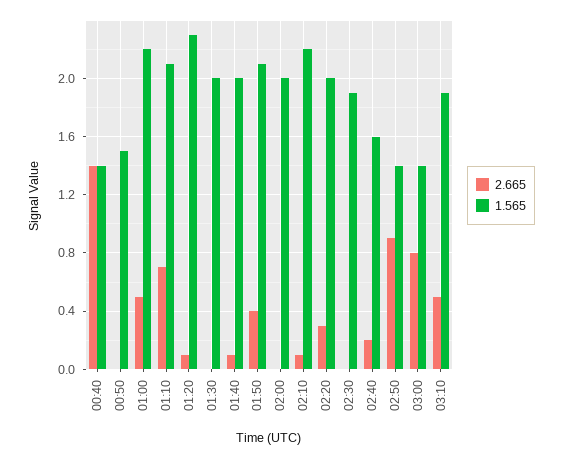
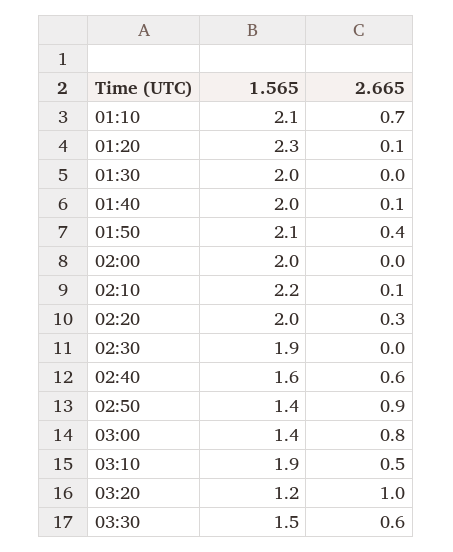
2.665, 00:40: 1.4 -> none
1.565, 00:40: 1.4 -> none
2.665, 00:50: 0 -> none
1.565, 00:50: 1.5 -> none
2.665, 01:00: 0.5 -> none
1.565, 01:00: 2.2 -> none
2.665, 02:40: 0.2 -> 0.6
1.565, 03:20: none -> 1.2
2.665, 03:20: none -> 1
1.565, 03:30: none -> 1.5
2.665, 03:30: none -> 0.6

